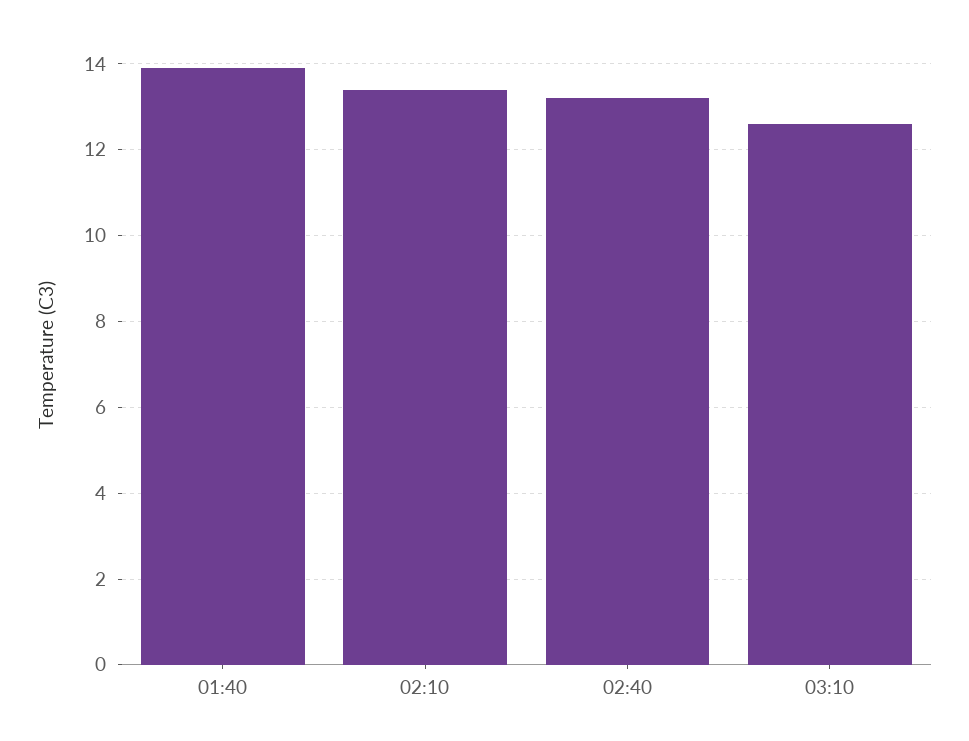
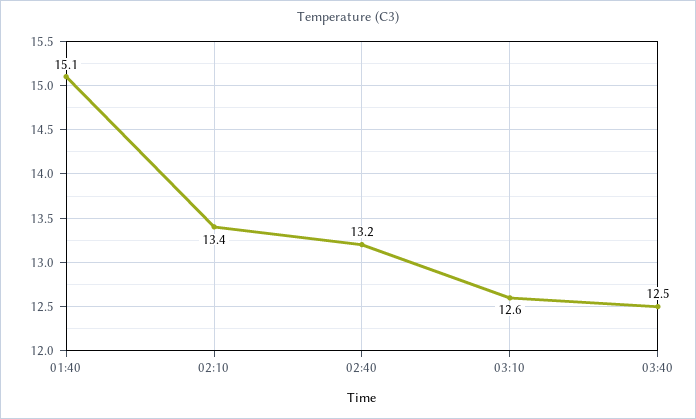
01:40: 14 -> 15.1
03:40: none -> 12.5

